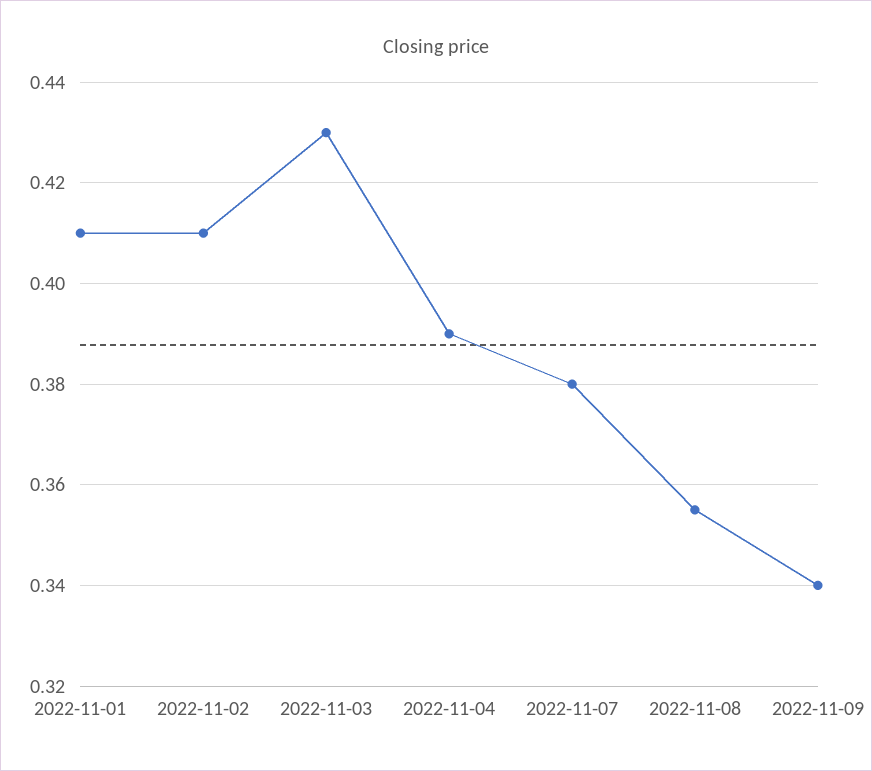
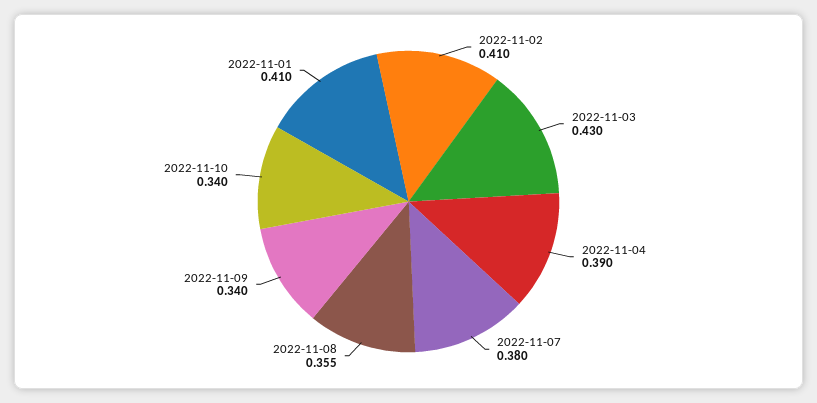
2022-11-10: none -> 0.34

